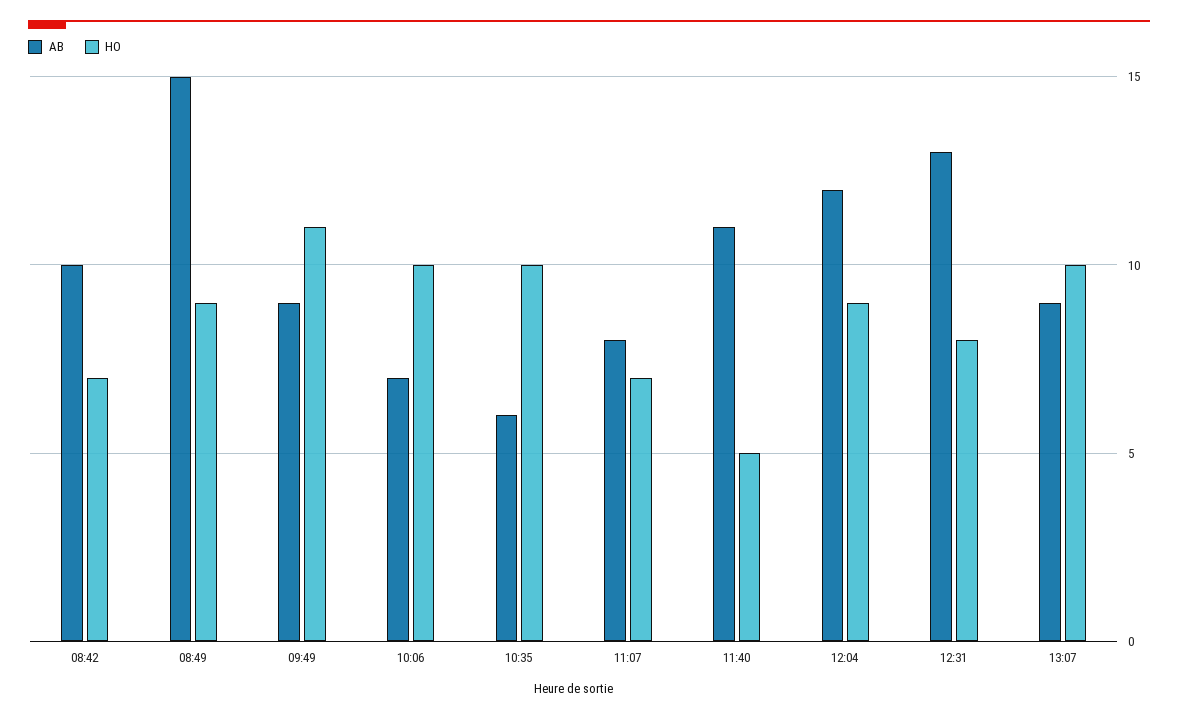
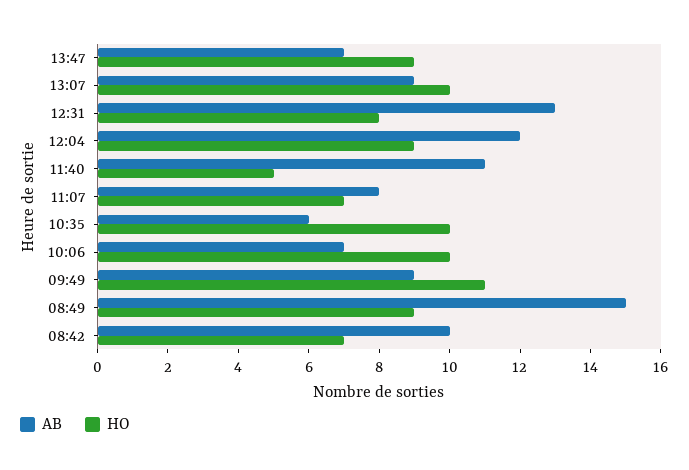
AB, 13:47: none -> 7
HO, 13:47: none -> 9

